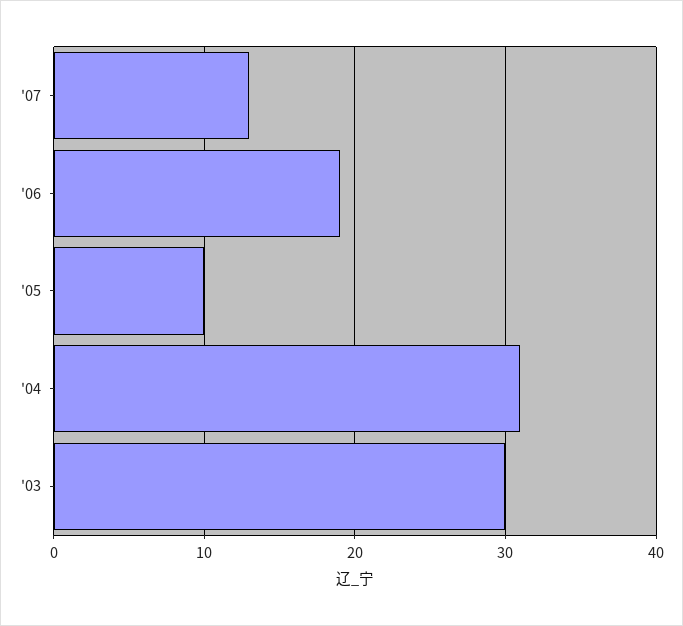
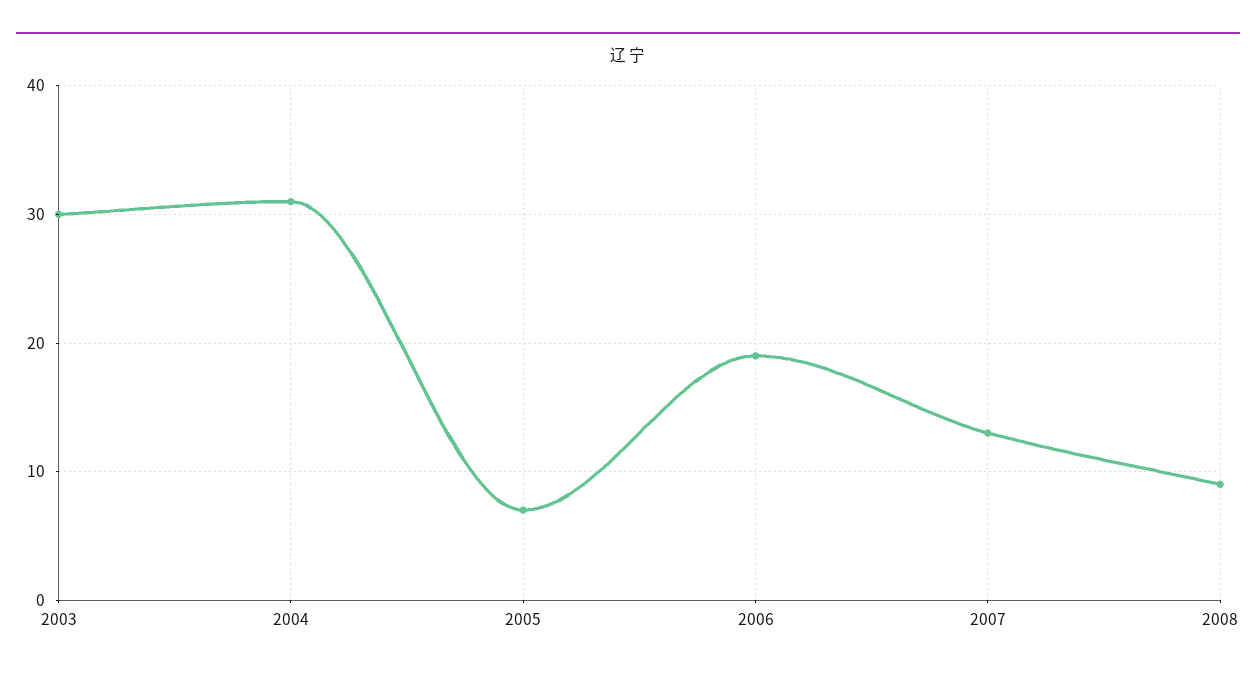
'05: 10 -> 7
2008: none -> 9

